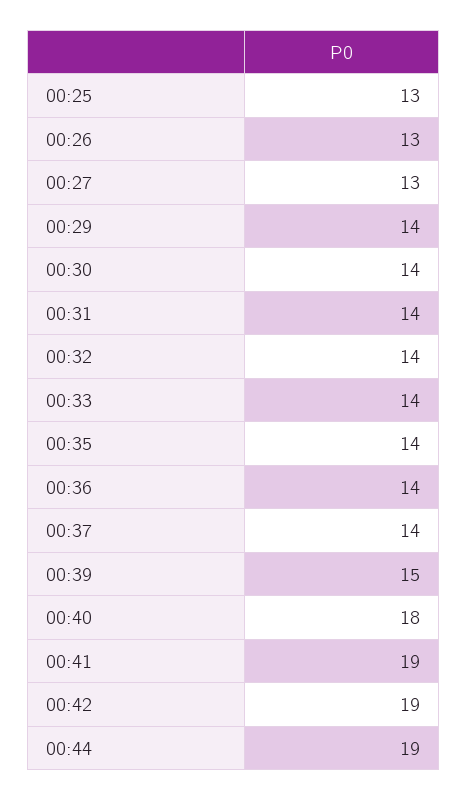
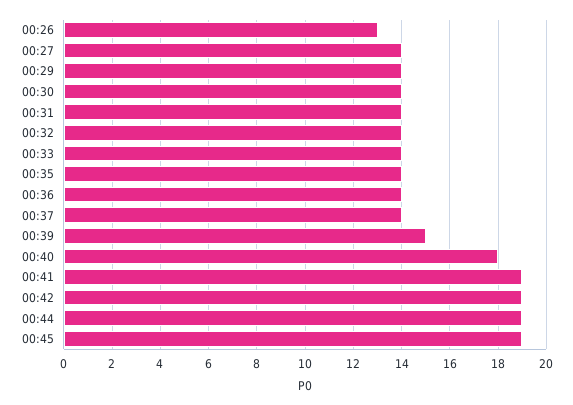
00:25: 13 -> none
00:27: 13 -> 14
00:45: none -> 19

